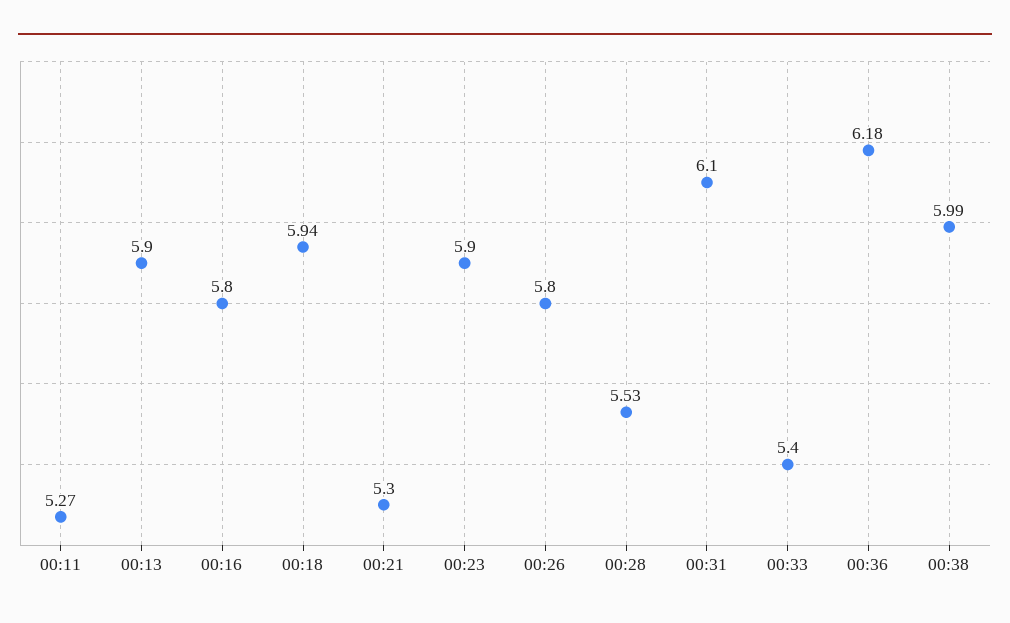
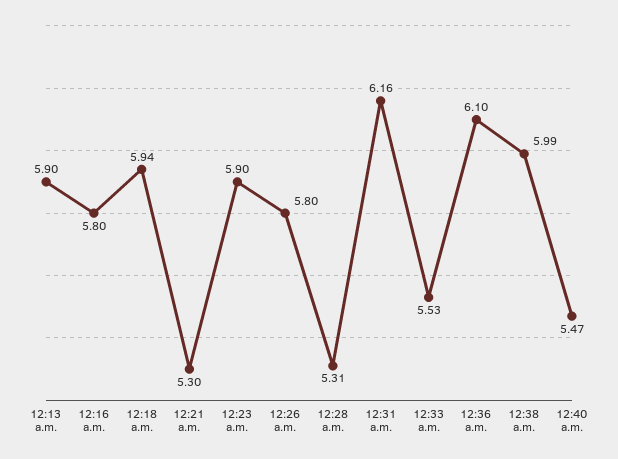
00:11: 5.27 -> none
00:28: 5.53 -> 5.31
00:31: 6.1 -> 6.16
00:33: 5.4 -> 5.53
00:36: 6.18 -> 6.1
12:40 a.m.: none -> 5.47

